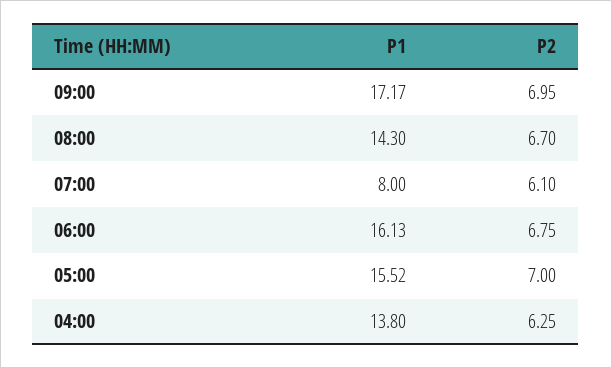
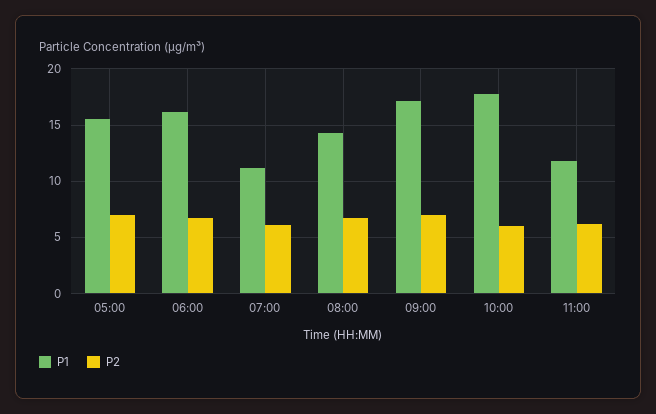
P1, 07:00: 8 -> 11
P1, 04:00: 13.8 -> none
P2, 04:00: 6.25 -> none
P1, 10:00: none -> 18
P2, 10:00: none -> 6
P1, 11:00: none -> 12
P2, 11:00: none -> 6

